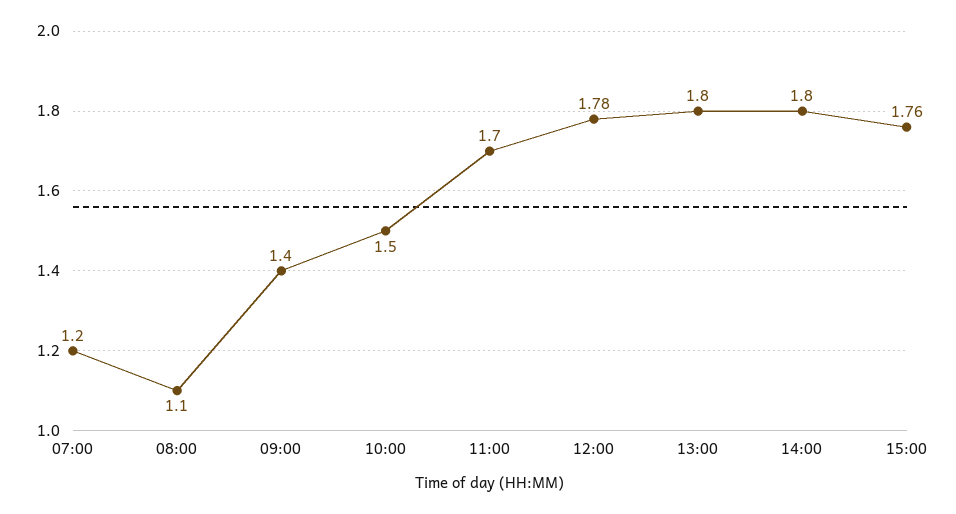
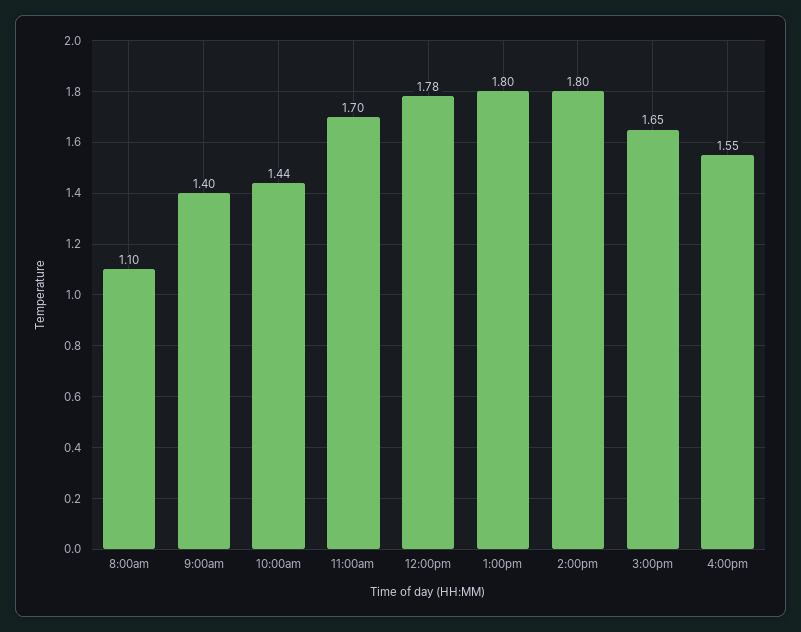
07:00: 1.2 -> none
10:00: 1.5 -> 1.44
15:00: 1.76 -> 1.65
4:00pm: none -> 1.55

